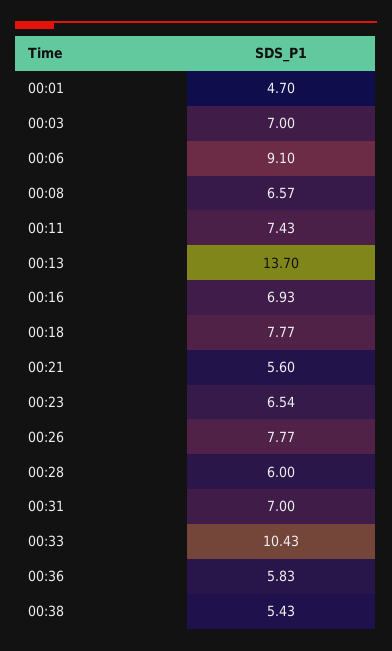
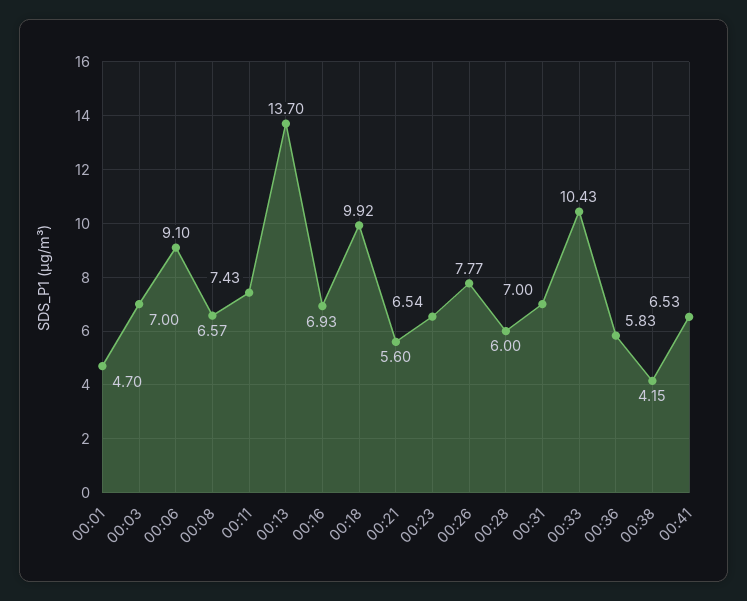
00:18: 7.77 -> 9.92
00:38: 5.43 -> 4.15
00:41: none -> 6.53

